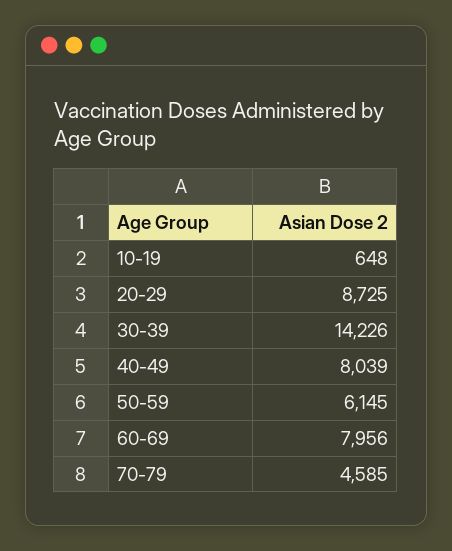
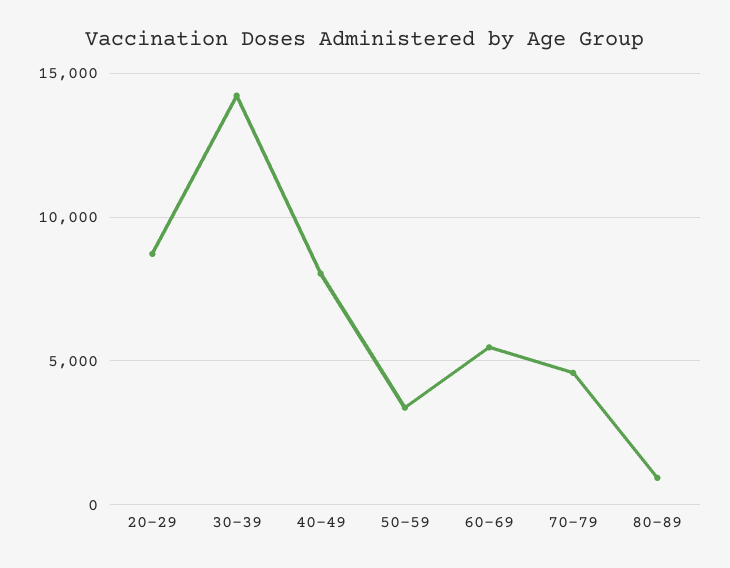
10-19: 648 -> none
50-59: 6145 -> 3500
60-69: 7956 -> 5500
80-89: none -> 1000

